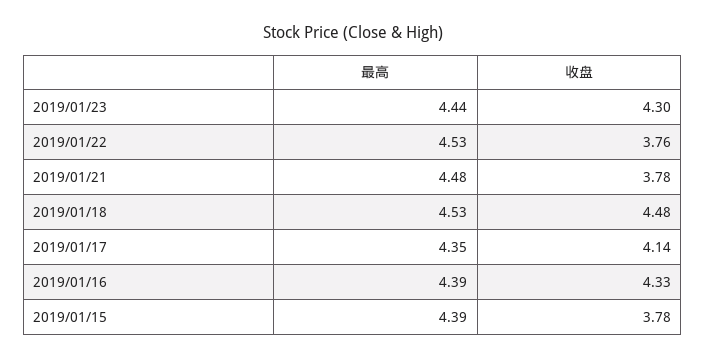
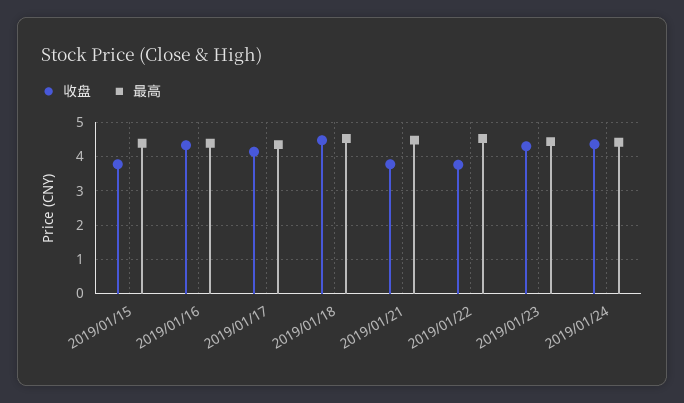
收盘, 2019/01/24: none -> 4.4
最高, 2019/01/24: none -> 4.4

